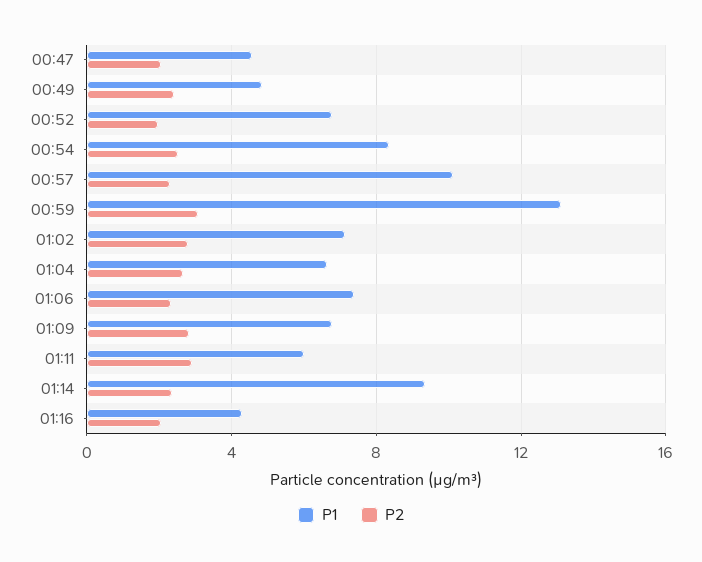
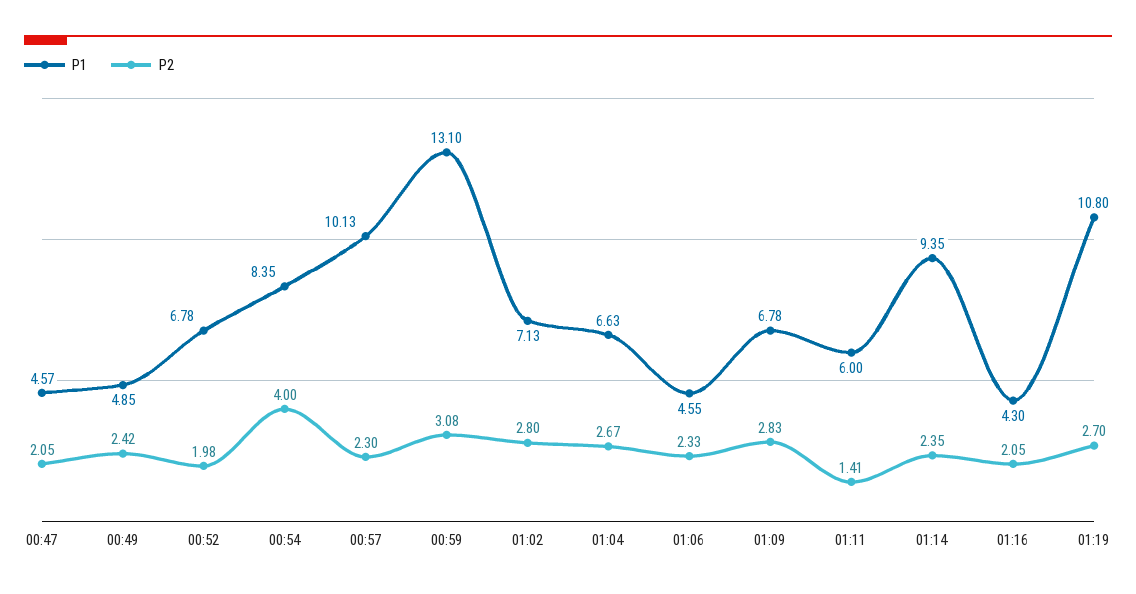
P2, 00:54: 2.5 -> 4
P1, 01:06: 7.5 -> 4.55
P2, 01:11: 3 -> 1.41
P1, 01:19: none -> 10.8
P2, 01:19: none -> 2.7

